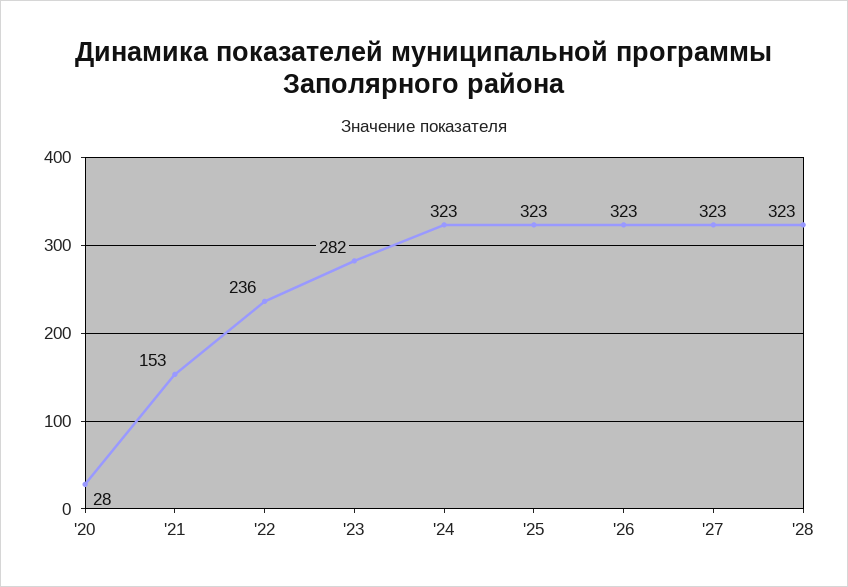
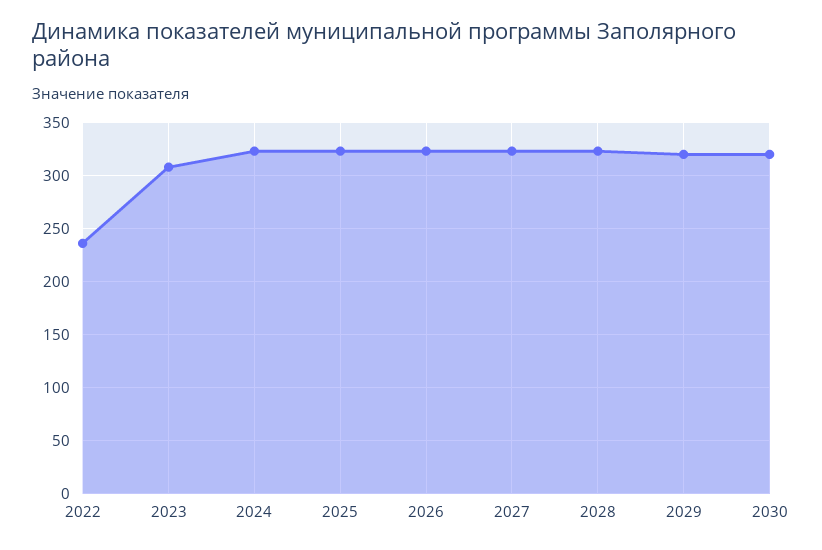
'20: 28 -> none
'21: 153 -> none
'23: 282 -> 310
2029: none -> 320
2030: none -> 320

